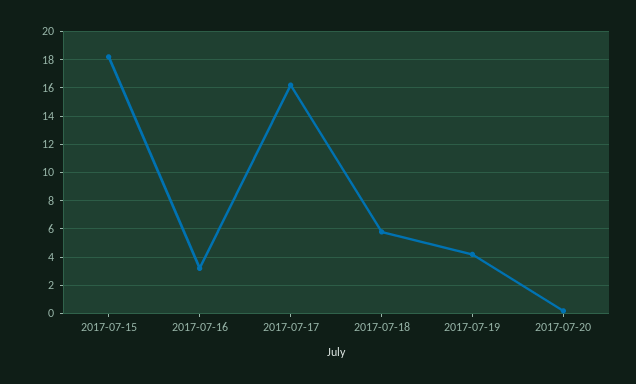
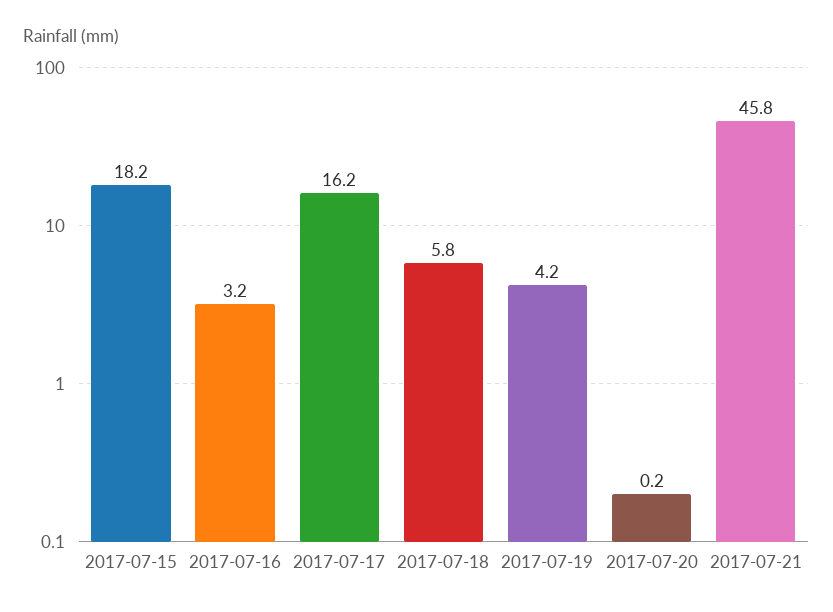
2017-07-21: none -> 45.8

